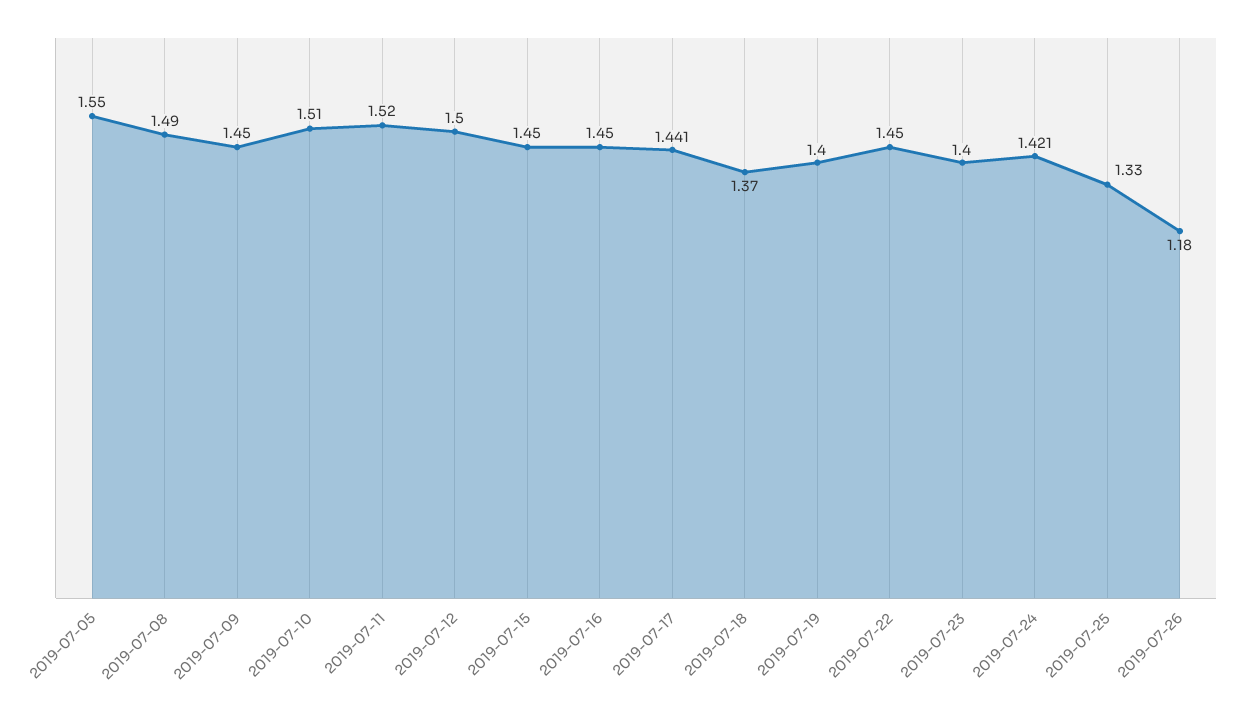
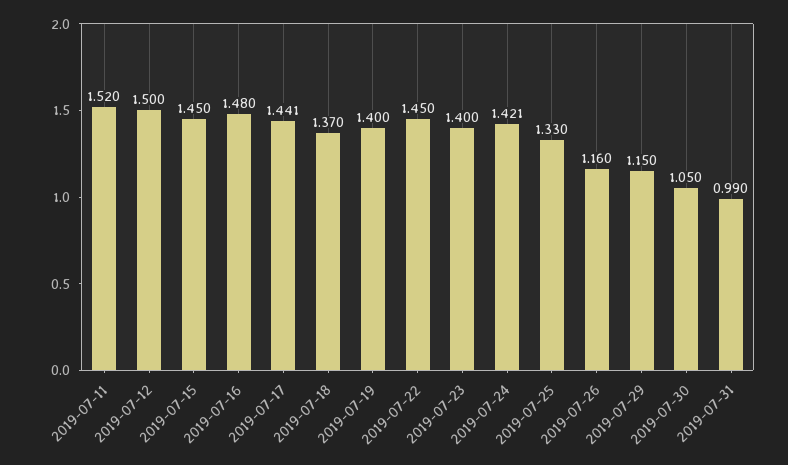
2019-07-05: 1.55 -> none
2019-07-08: 1.49 -> none
2019-07-09: 1.45 -> none
2019-07-10: 1.51 -> none
2019-07-16: 1.45 -> 1.48
2019-07-26: 1.18 -> 1.16
2019-07-29: none -> 1.15
2019-07-30: none -> 1.05
2019-07-31: none -> 0.99

